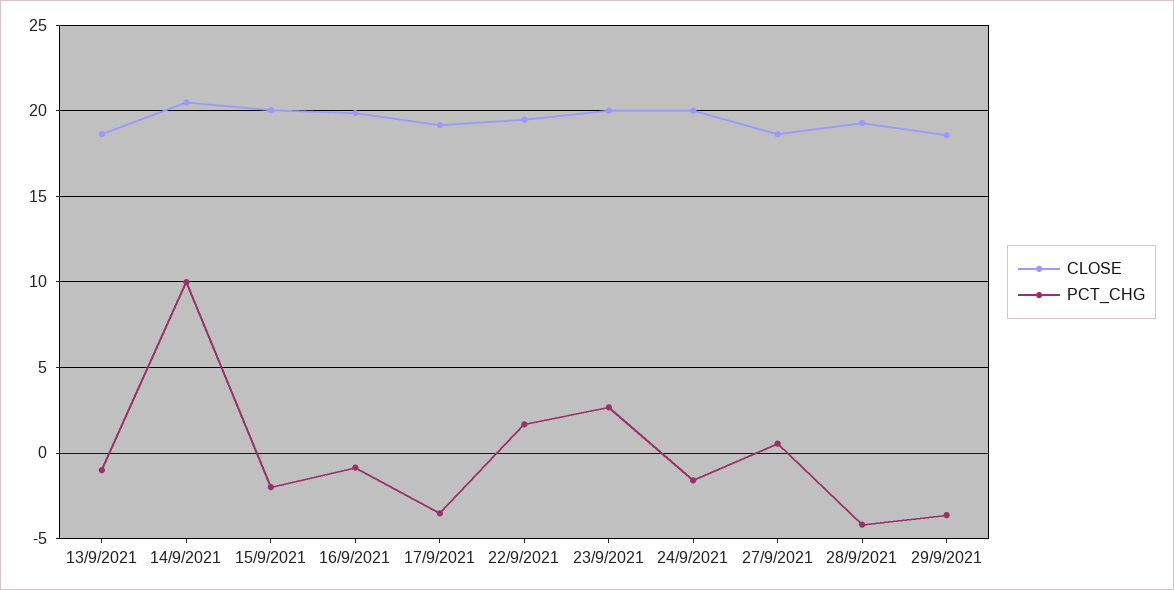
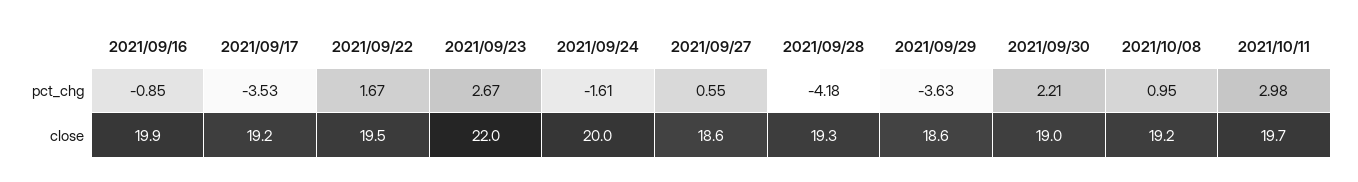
CLOSE, 13/9/2021: 18.5 -> none
PCT_CHG, 13/9/2021: -1 -> none
CLOSE, 14/9/2021: 20.5 -> none
PCT_CHG, 14/9/2021: 10 -> none
CLOSE, 15/9/2021: 20 -> none
PCT_CHG, 15/9/2021: -2 -> none
CLOSE, 23/9/2021: 20 -> 22
PCT_CHG, 2021/09/30: none -> 2.21
PCT_CHG, 2021/10/08: none -> 0.95
PCT_CHG, 2021/10/11: none -> 2.98
CLOSE, 2021/09/30: none -> 19
CLOSE, 2021/10/08: none -> 19.2
CLOSE, 2021/10/11: none -> 19.7

